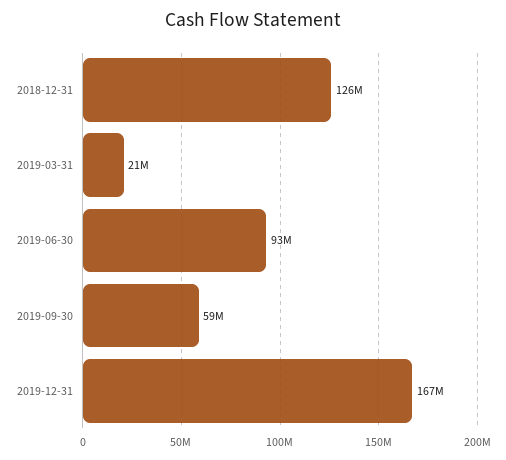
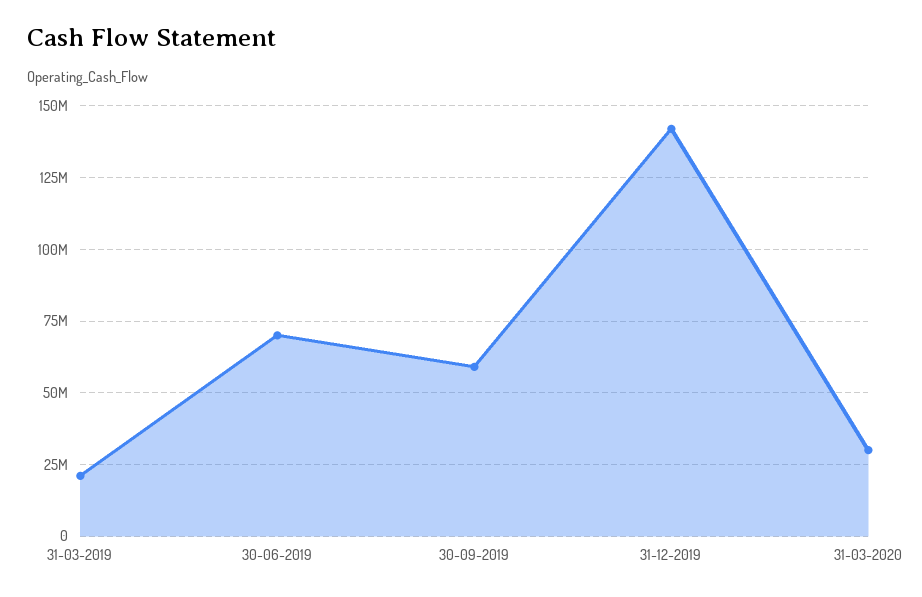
2018-12-31: 126000000 -> none
2019-06-30: 93000000 -> 70000000
2019-12-31: 167000000 -> 142500000
31-03-2020: none -> 30000000

